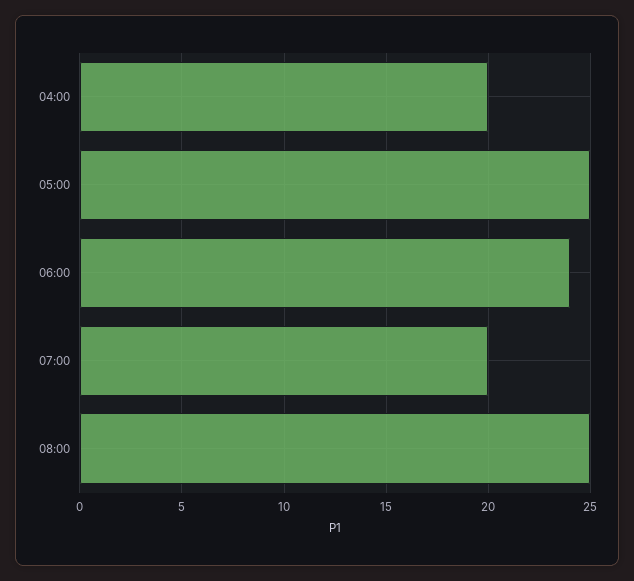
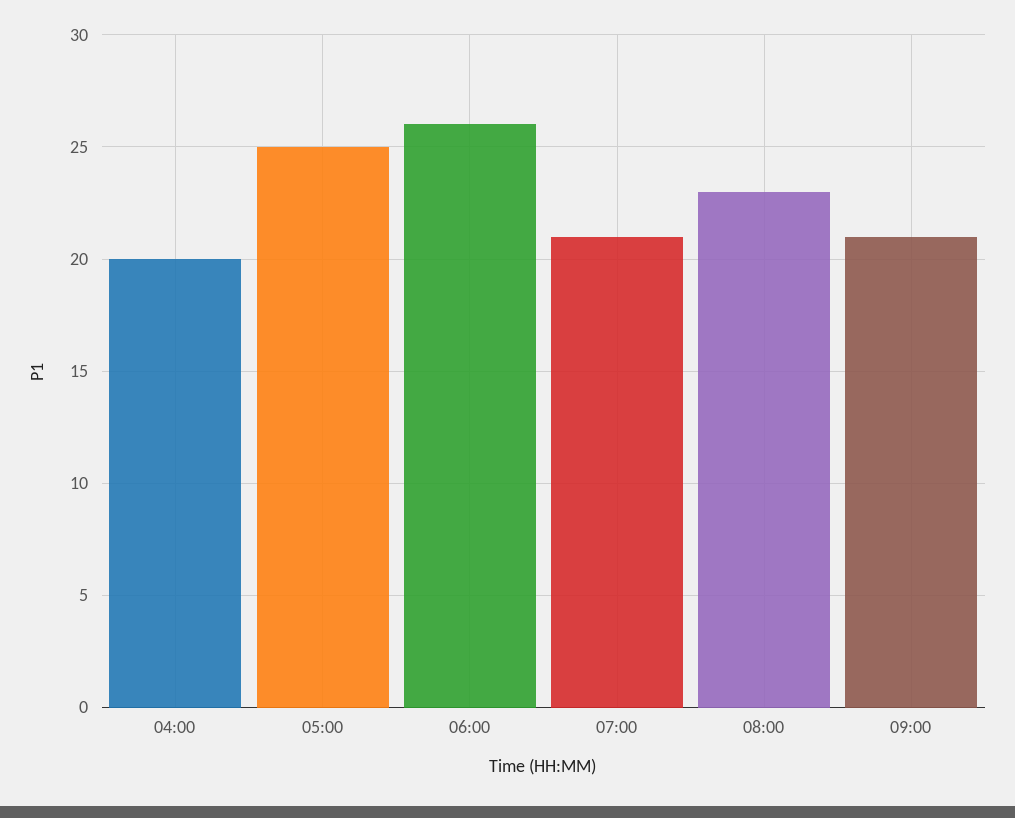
06:00: 24 -> 26
07:00: 20 -> 21
08:00: 25 -> 23
09:00: none -> 21

